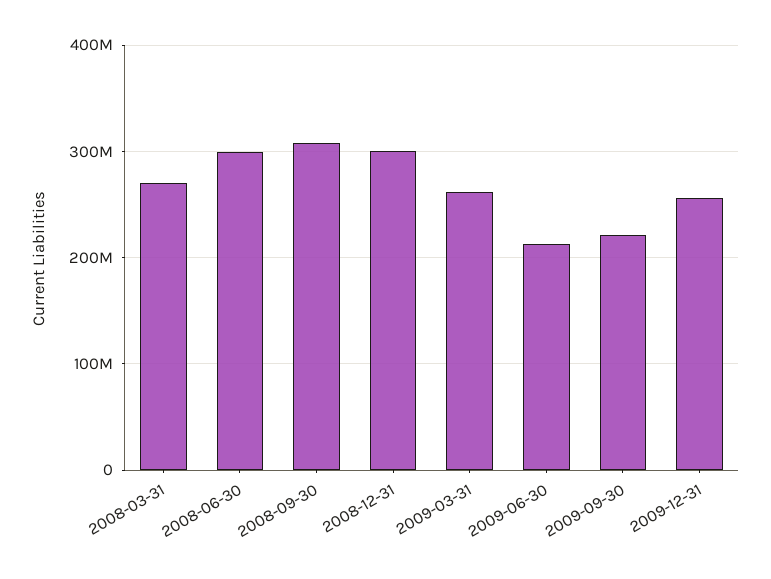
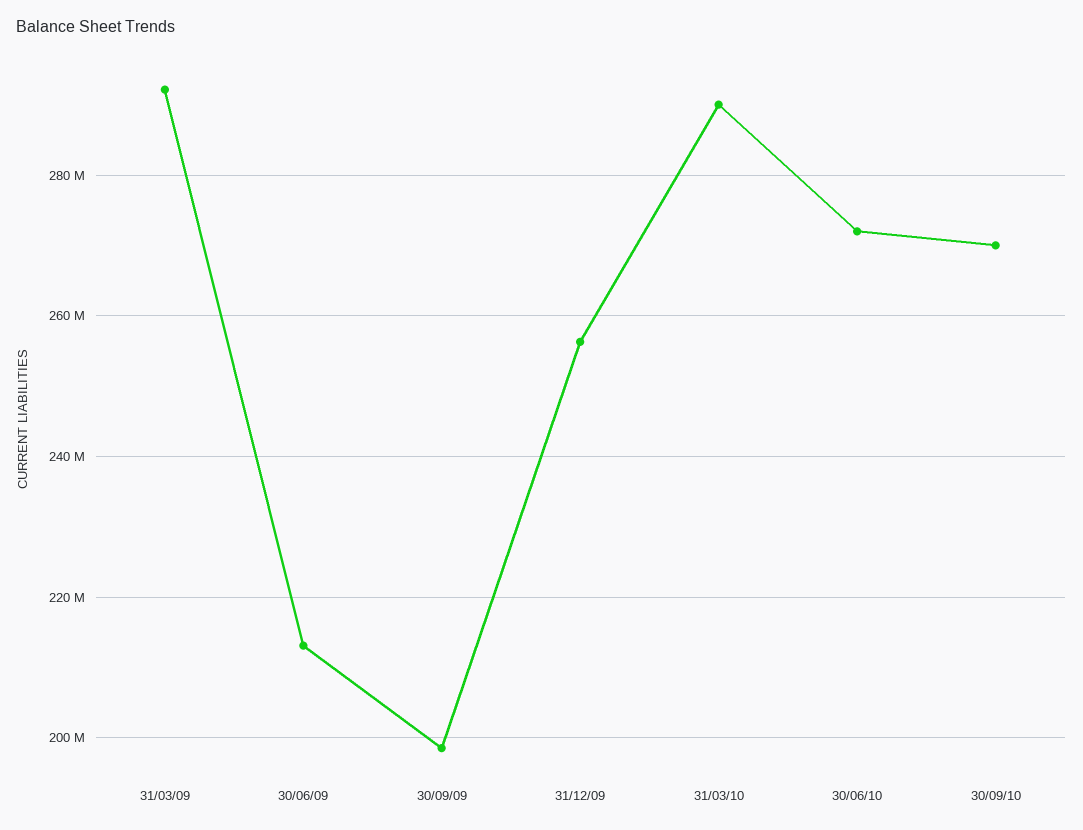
2008-03-31: 270000000 -> none
2008-06-30: 300000000 -> none
2008-09-30: 310000000 -> none
2008-12-31: 300000000 -> none
2009-03-31: 260000000 -> 292000000
2009-09-30: 220000000 -> 198000000
31/03/10: none -> 290000000
30/06/10: none -> 272000000
30/09/10: none -> 270000000

